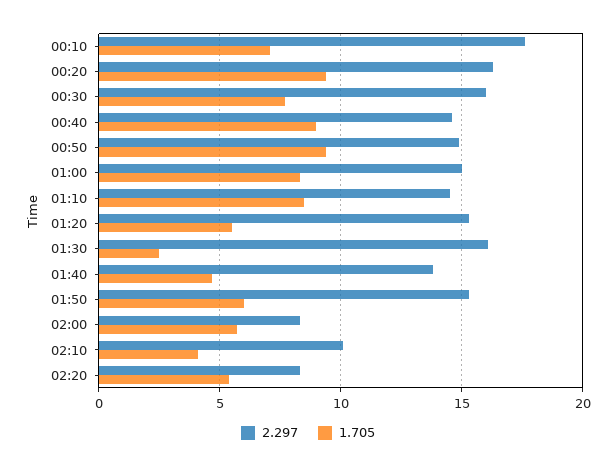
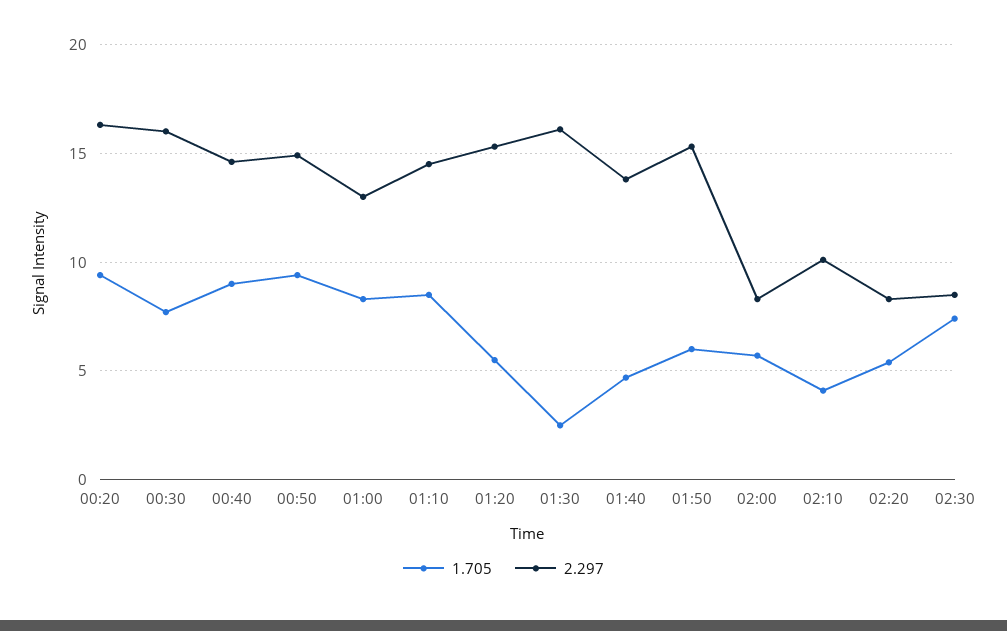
2.297, 00:10: 17.5 -> none
1.705, 00:10: 7 -> none
2.297, 01:00: 15 -> 13
1.705, 02:30: none -> 7.5
2.297, 02:30: none -> 8.5

